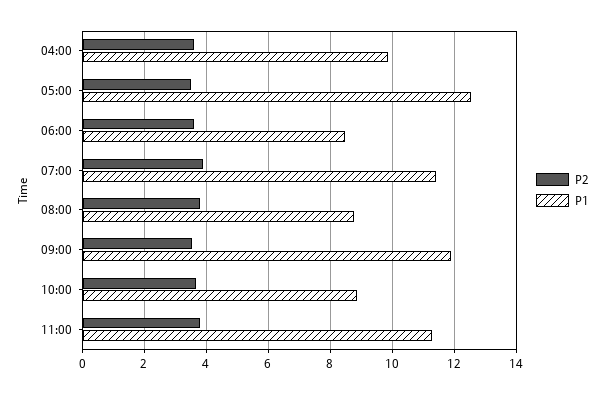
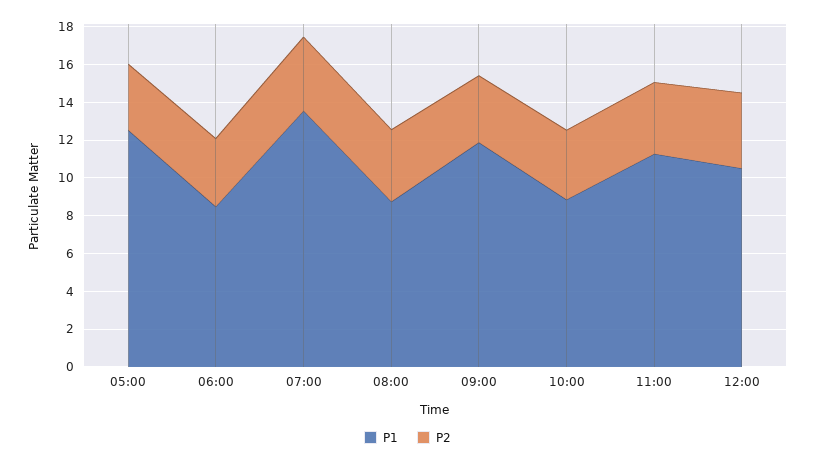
P2, 04:00: 3.6 -> none
P1, 04:00: 9.8 -> none
P1, 07:00: 11.4 -> 13.5
P1, 12:00: none -> 10.5
P2, 12:00: none -> 4

